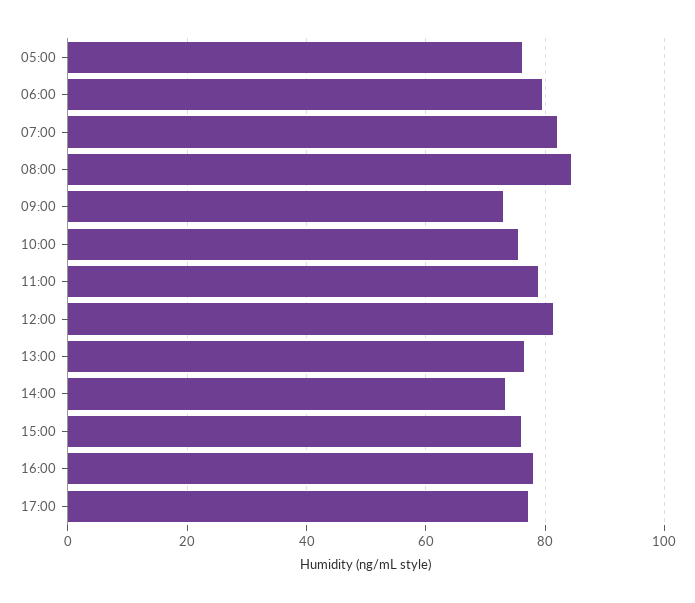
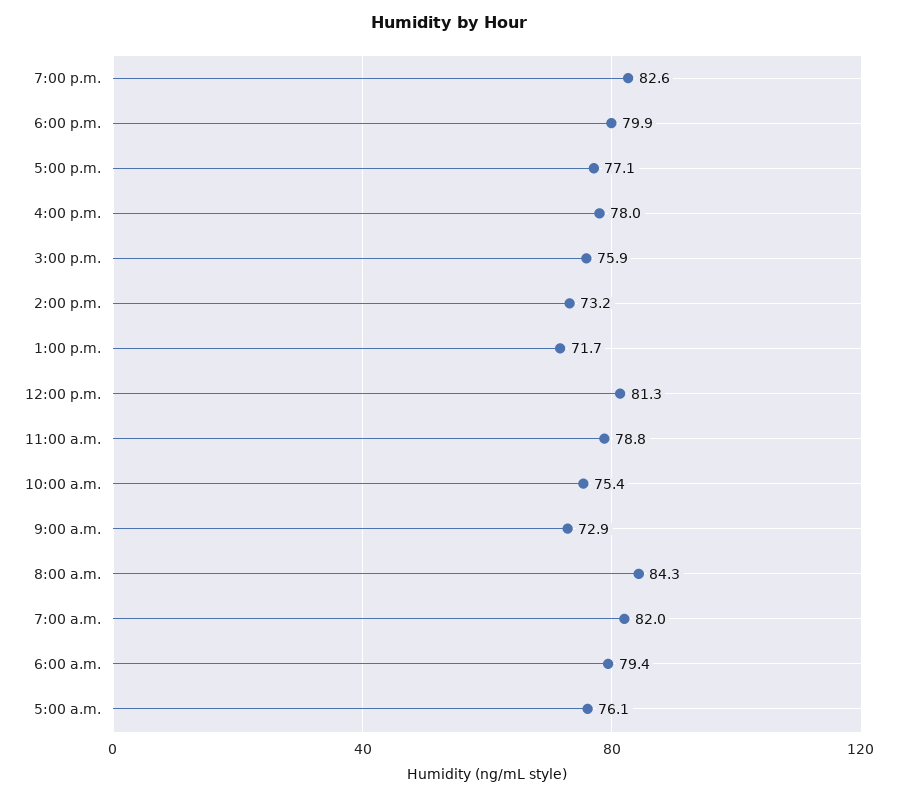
13:00: 76 -> 71.7
7:00 p.m.: none -> 82.6
6:00 p.m.: none -> 79.9

